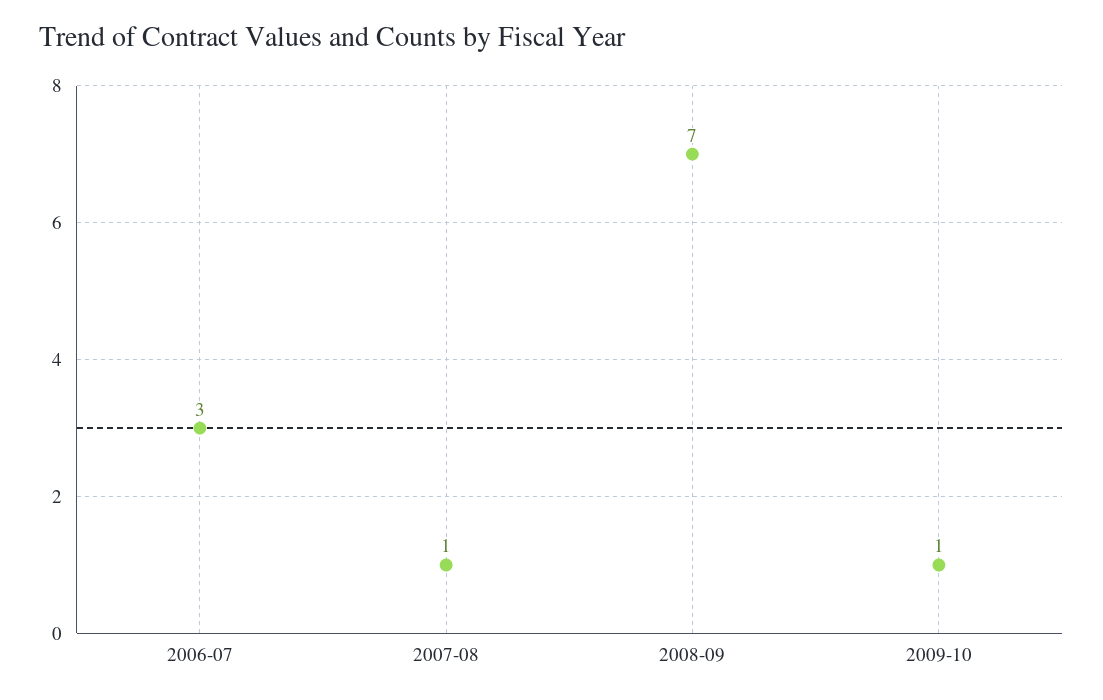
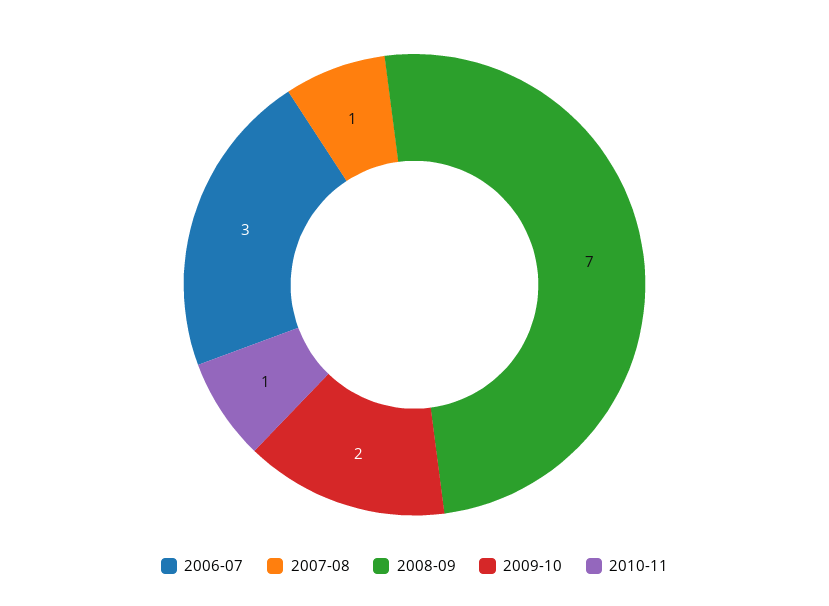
2009-10: 1 -> 2
2010-11: none -> 1

